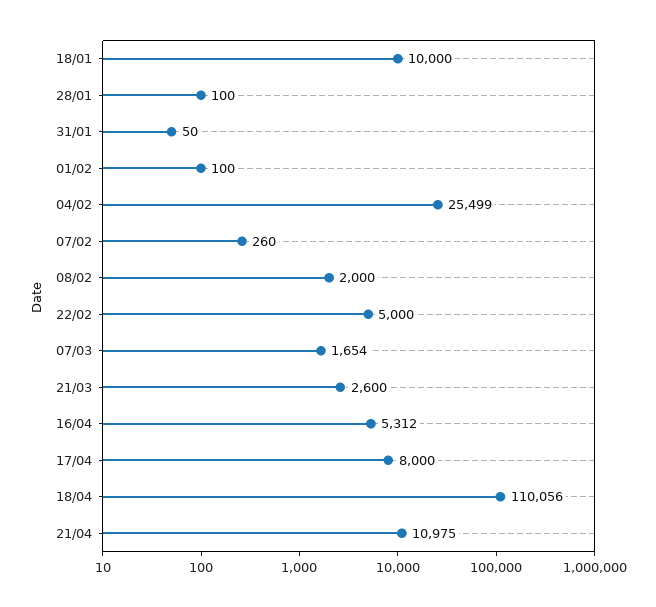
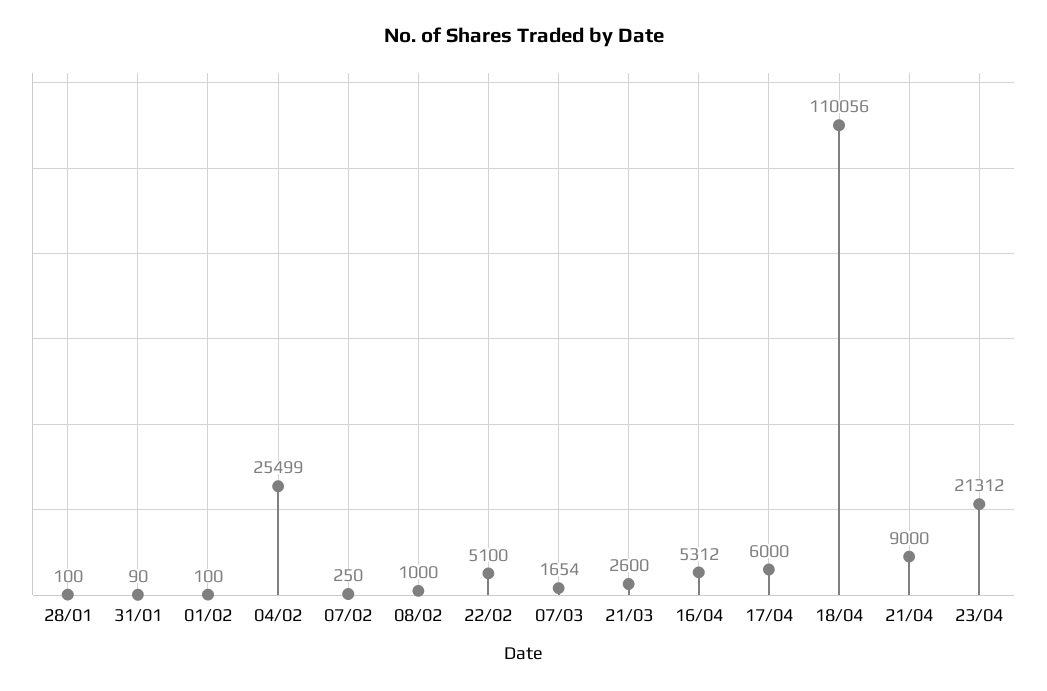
18/01: 10000 -> none
31/01: 50 -> 90
07/02: 260 -> 250
08/02: 2000 -> 1000
22/02: 5000 -> 5100
17/04: 8000 -> 6000
21/04: 10975 -> 9000
23/04: none -> 21312

